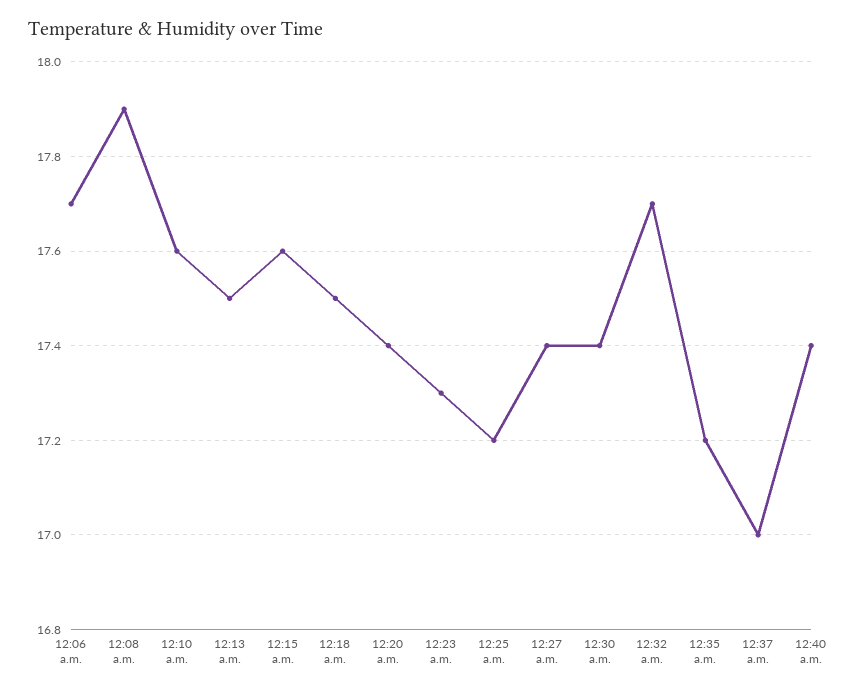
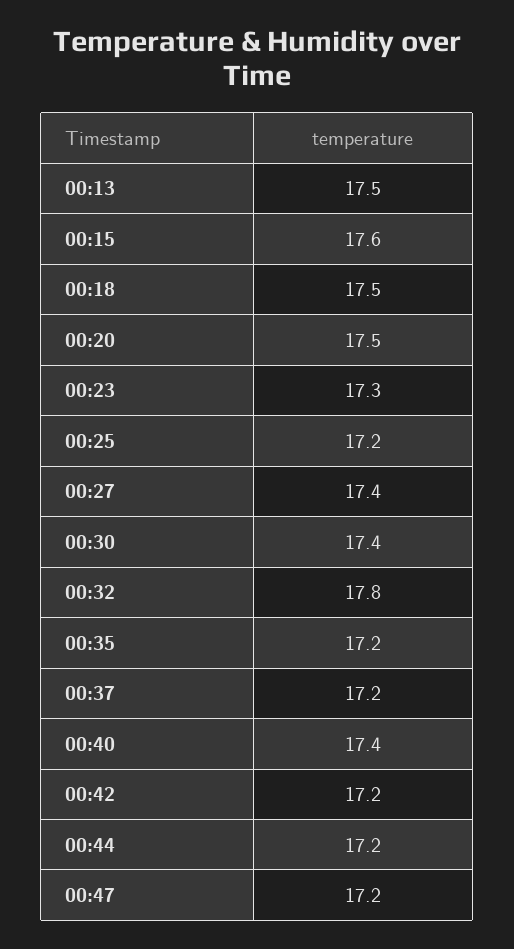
12:06 a.m.: 17.7 -> none
12:08 a.m.: 17.9 -> none
12:10 a.m.: 17.6 -> none
12:20 a.m.: 17.4 -> 17.5
12:32 a.m.: 17.7 -> 17.8
12:37 a.m.: 17 -> 17.2
00:42: none -> 17.2
00:44: none -> 17.2
00:47: none -> 17.2

